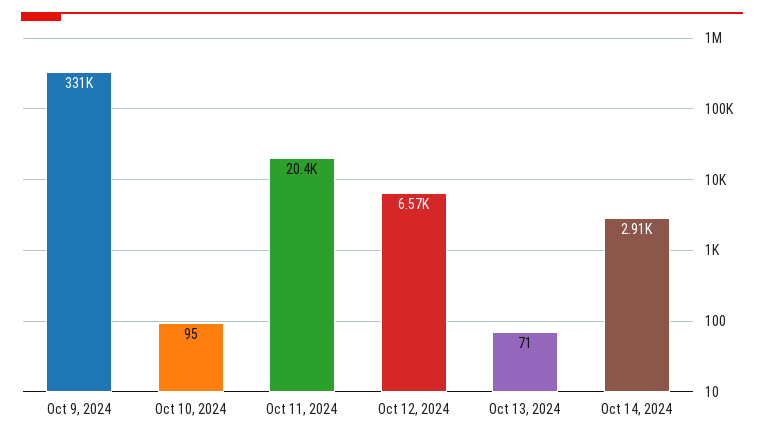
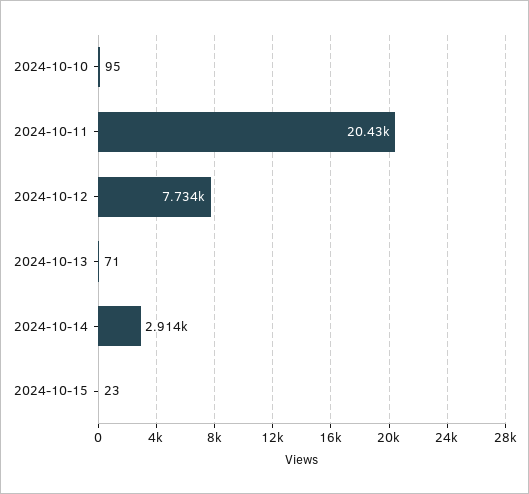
Oct 9, 2024: 331000 -> none
Oct 12, 2024: 6570 -> 7734
2024-10-15: none -> 23

